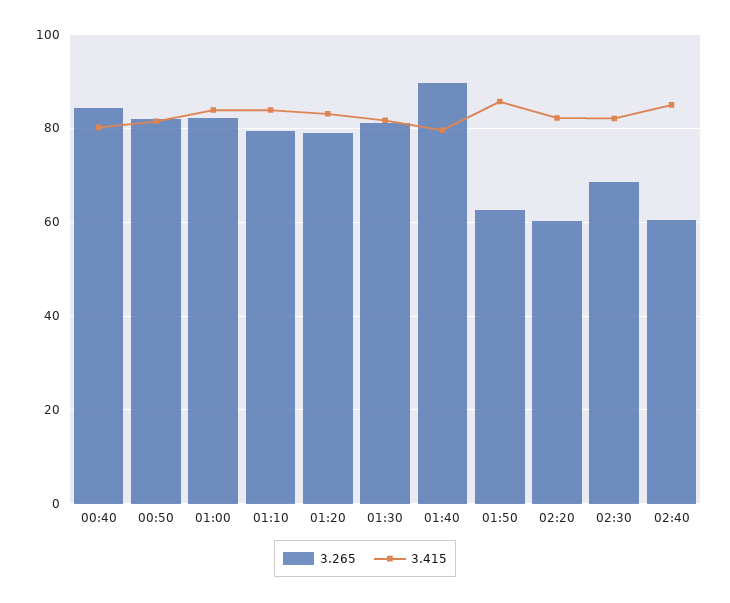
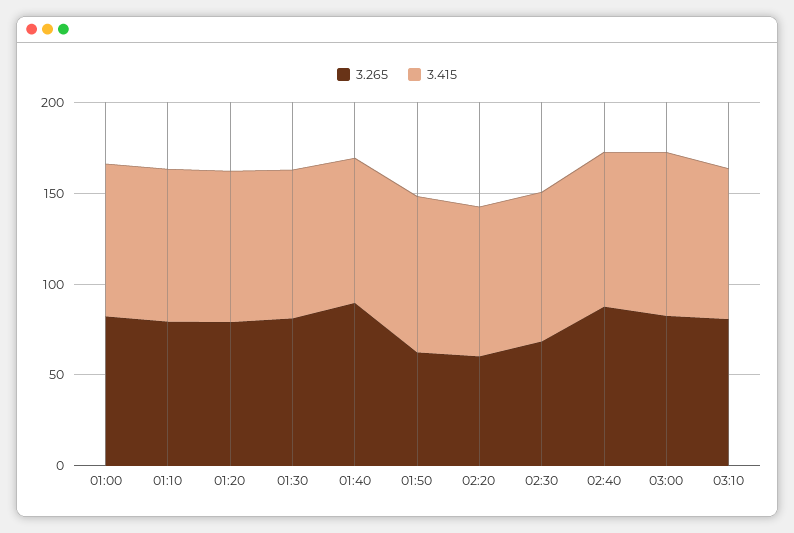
3.265, 00:40: 84 -> none
3.415, 00:40: 80 -> none
3.265, 00:50: 82 -> none
3.415, 00:50: 82 -> none
3.265, 02:40: 60 -> 90
3.265, 03:00: none -> 80
3.415, 03:00: none -> 90
3.265, 03:10: none -> 80
3.415, 03:10: none -> 80

